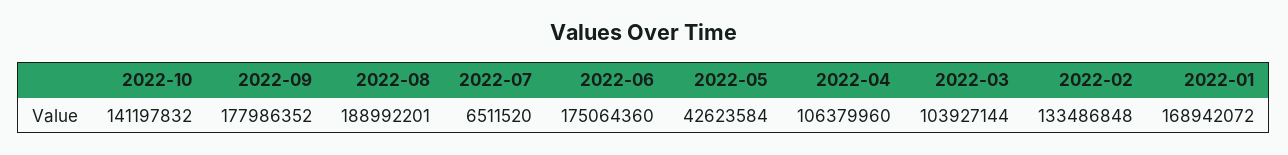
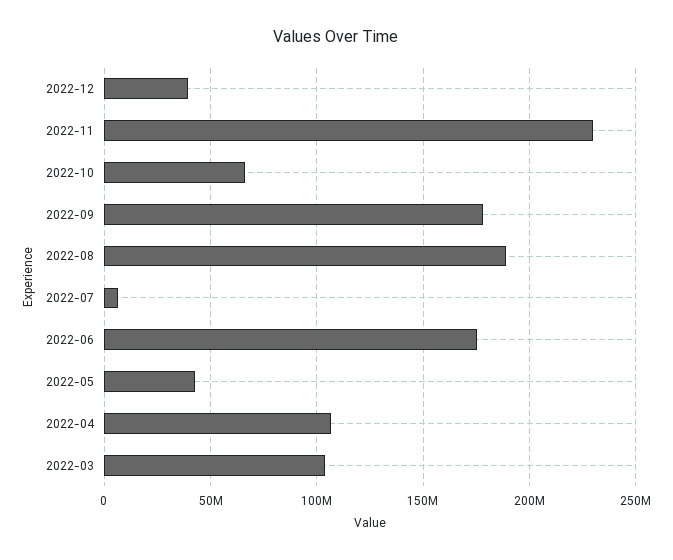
2022-10: 141197832 -> 65000000
2022-02: 133486848 -> none
2022-01: 168942072 -> none
2022-12: none -> 40000000
2022-11: none -> 230000000

